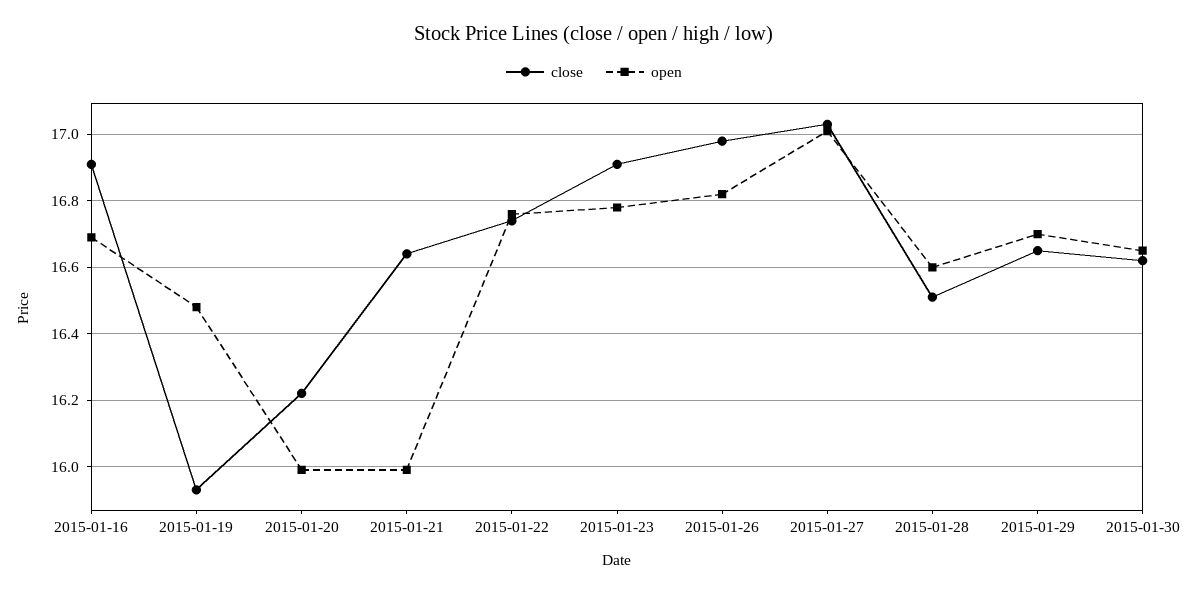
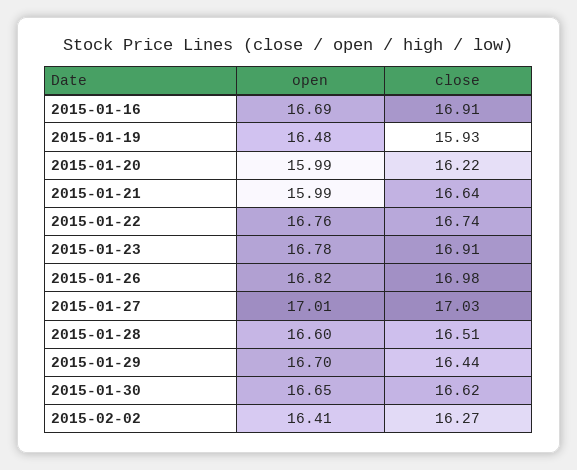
close, 2015-01-29: 16.65 -> 16.44
open, 2015-02-02: none -> 16.41
close, 2015-02-02: none -> 16.27

